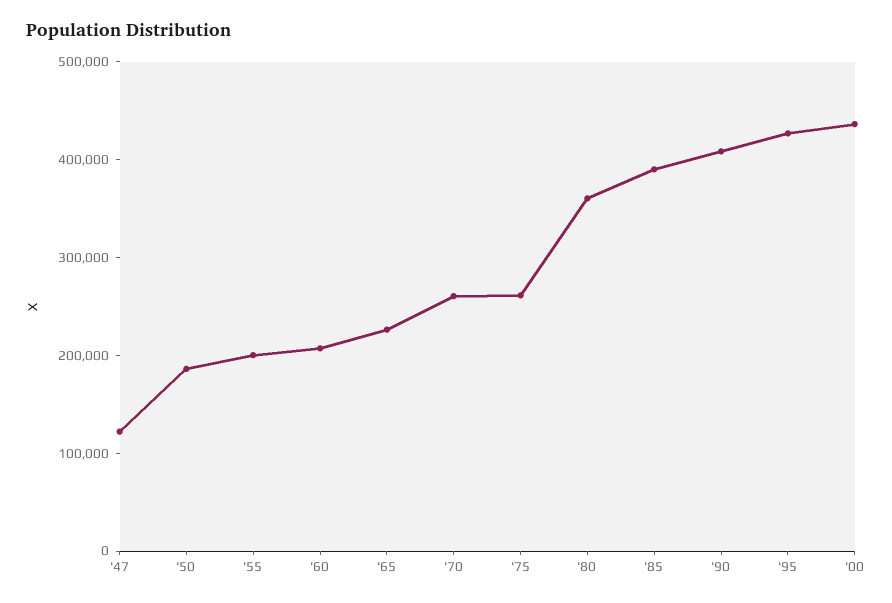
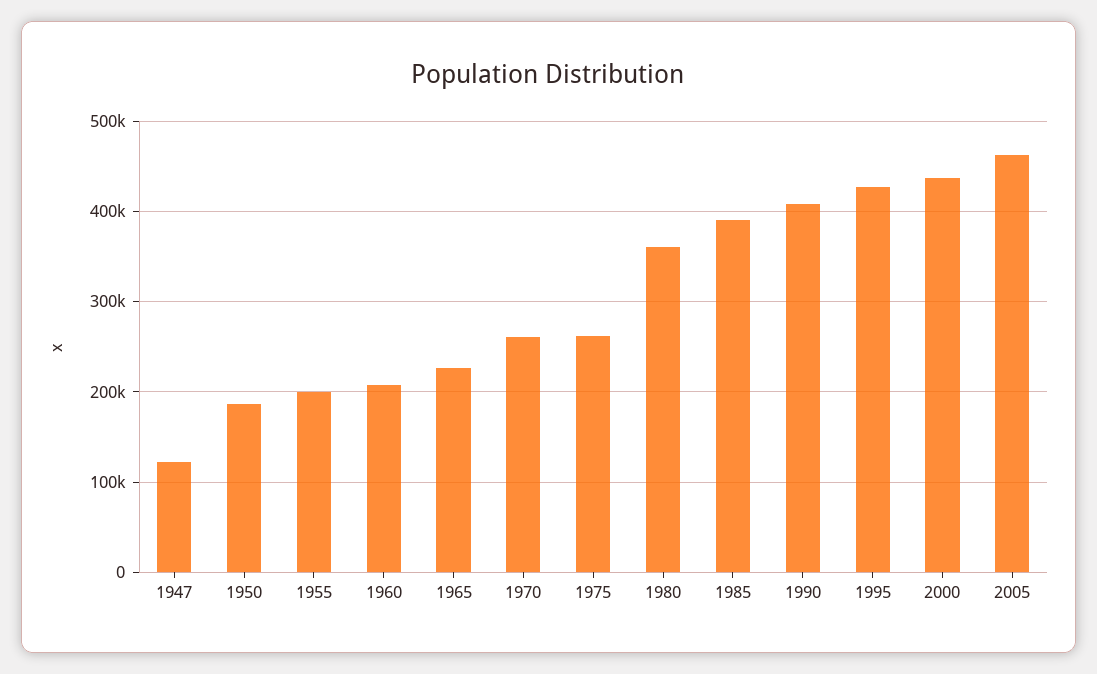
2005: none -> 460000

